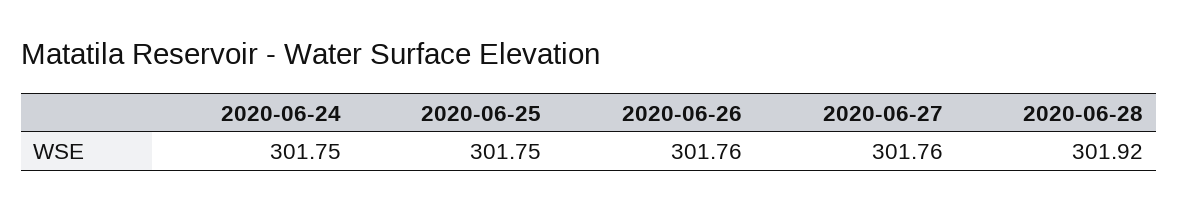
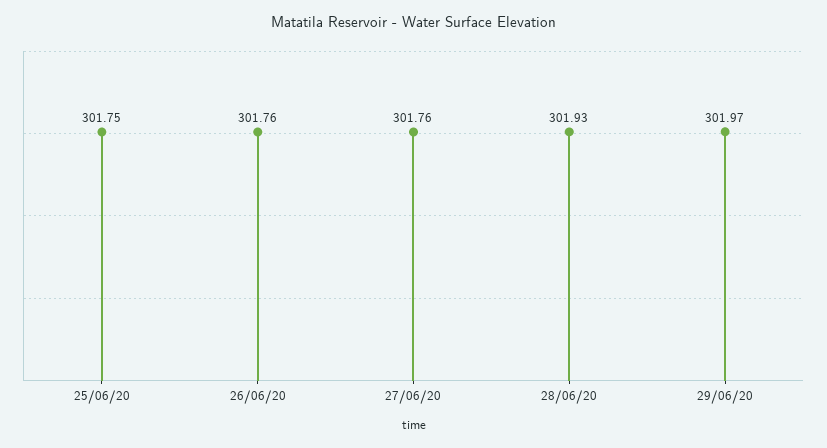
2020-06-24: 301.75 -> none
2020-06-28: 301.92 -> 301.93
29/06/20: none -> 301.97

